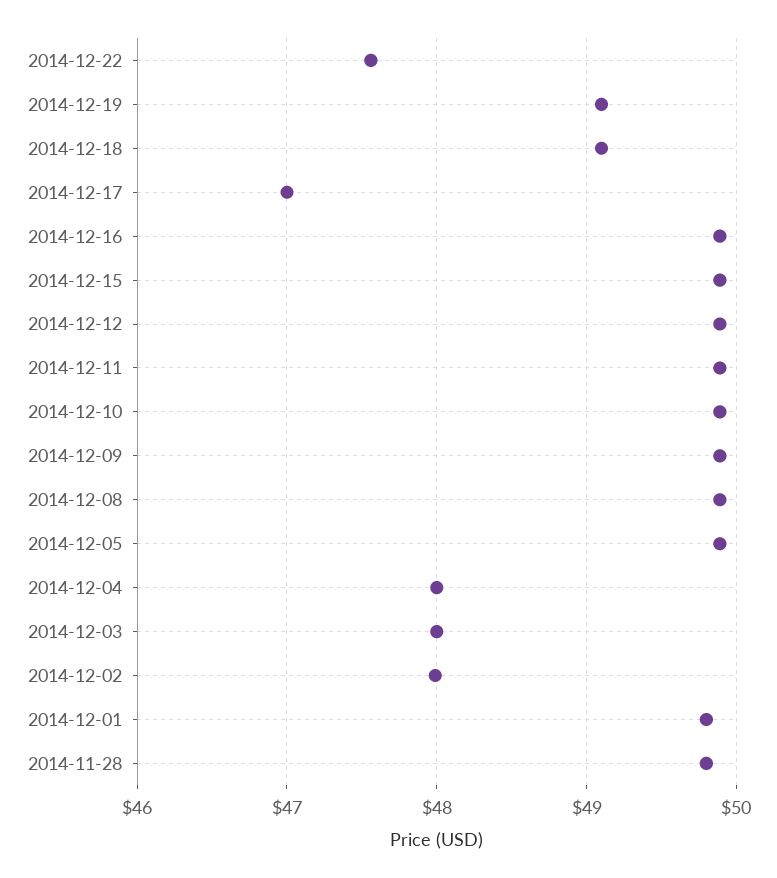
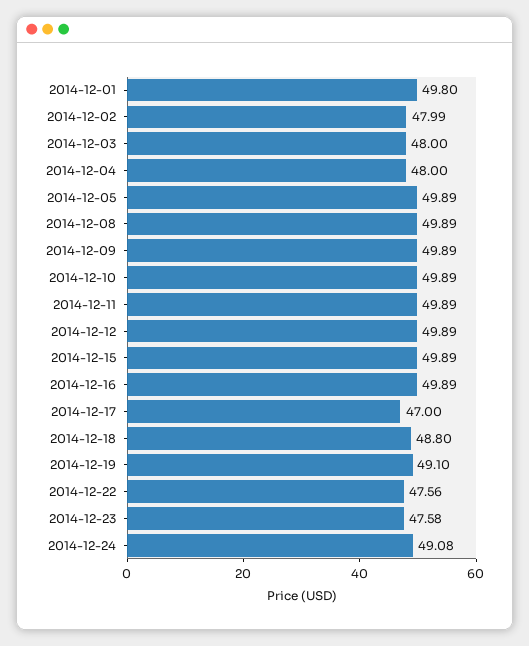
2014-12-18: 49.1 -> 48.8
2014-11-28: 49.8 -> none
2014-12-23: none -> 47.58
2014-12-24: none -> 49.08

